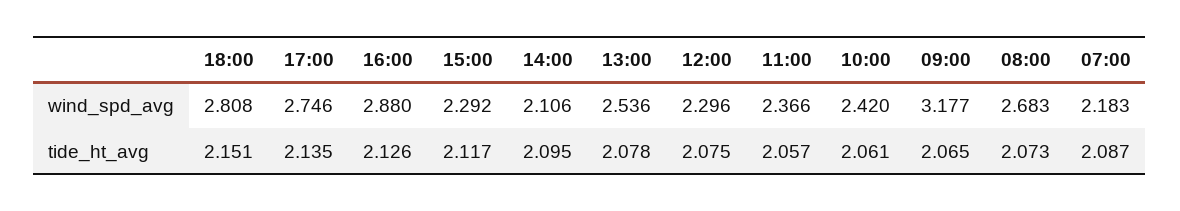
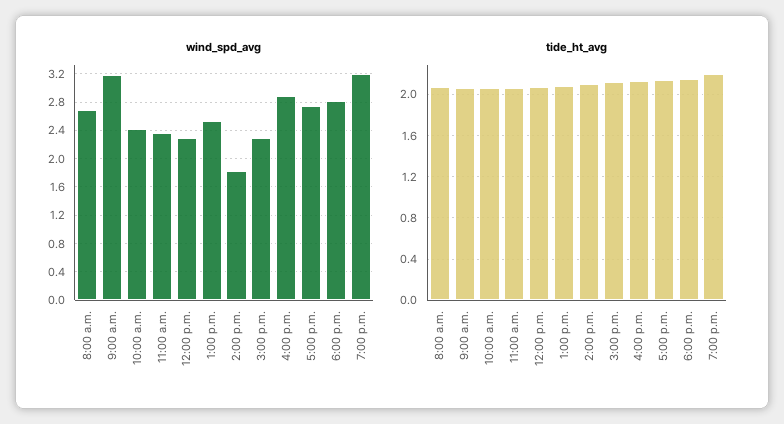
wind_spd_avg, 14:00: 2.106 -> 1.8
wind_spd_avg, 07:00: 2.183 -> none
tide_ht_avg, 07:00: 2.087 -> none
wind_spd_avg, 7:00 p.m.: none -> 3.2
tide_ht_avg, 7:00 p.m.: none -> 2.2

